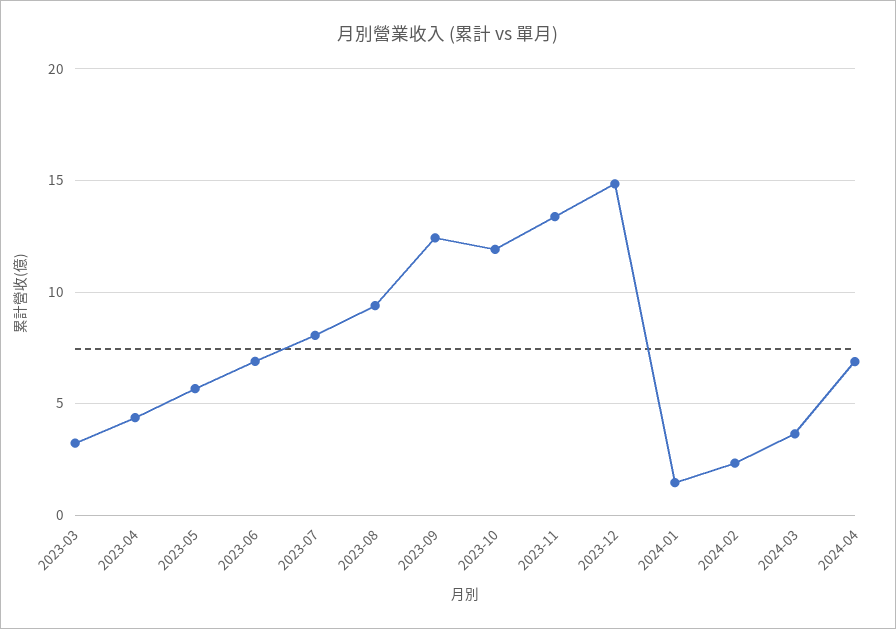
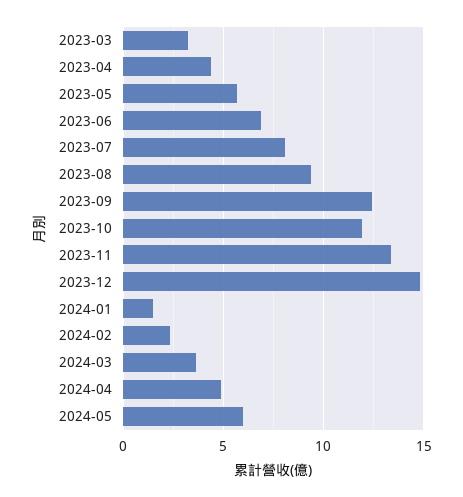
2024-04: 7 -> 5
2024-05: none -> 6

